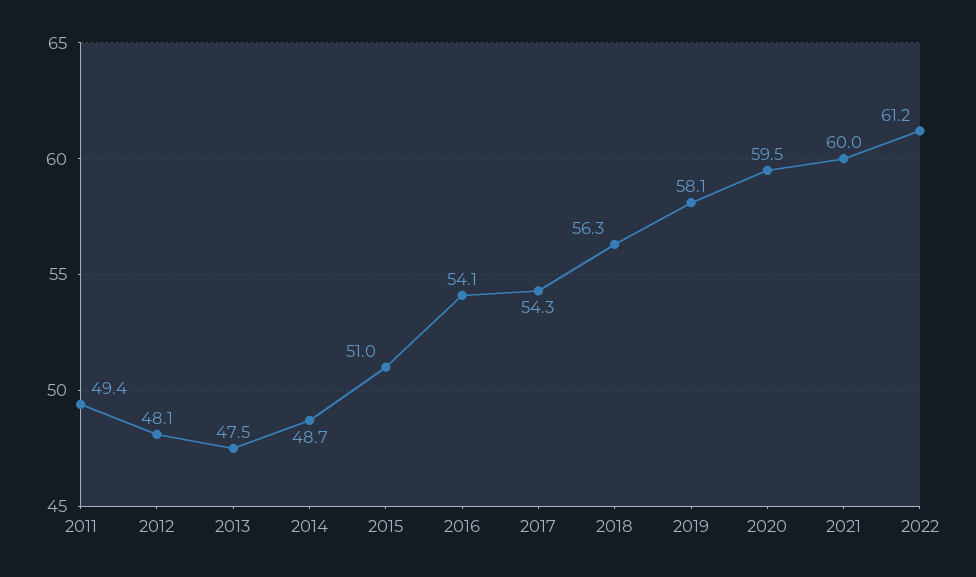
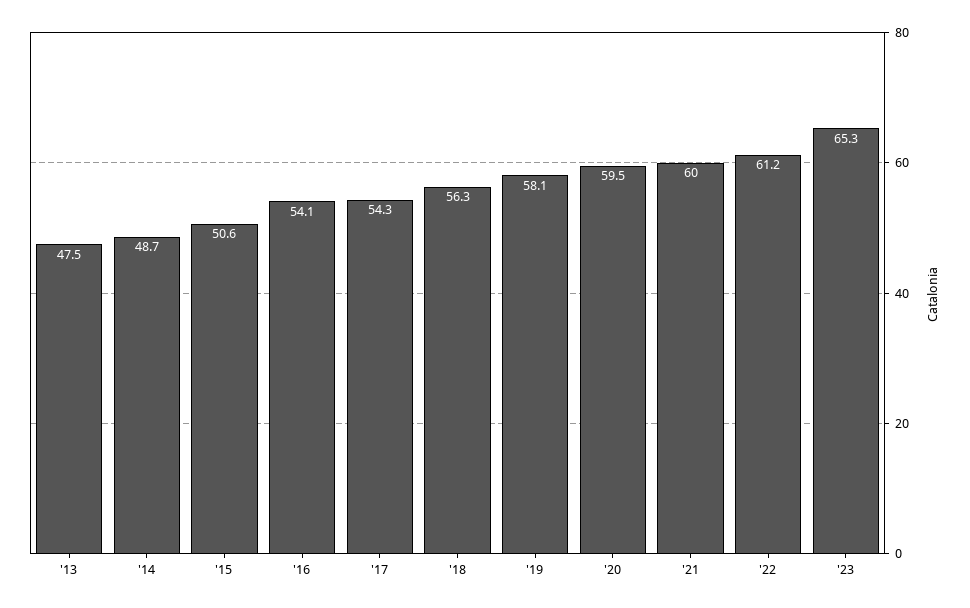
2011: 49.4 -> none
2012: 48.1 -> none
2015: 51 -> 50.6
'23: none -> 65.3

